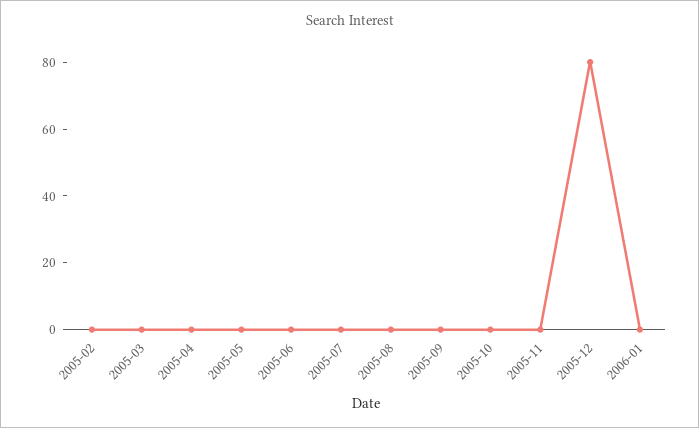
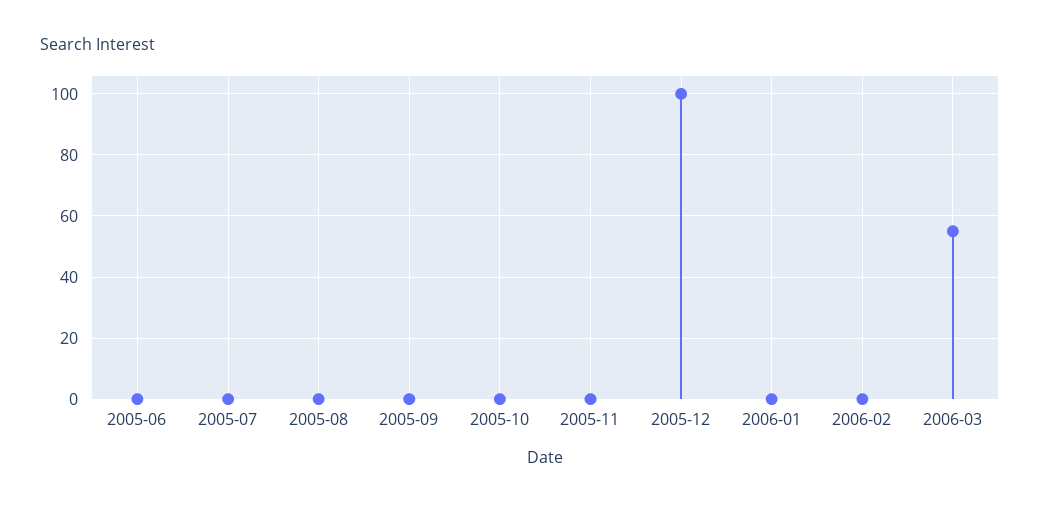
2005-02: 0 -> none
2005-03: 0 -> none
2005-04: 0 -> none
2005-05: 0 -> none
2005-12: 80 -> 100
2006-02: none -> 0
2006-03: none -> 55

